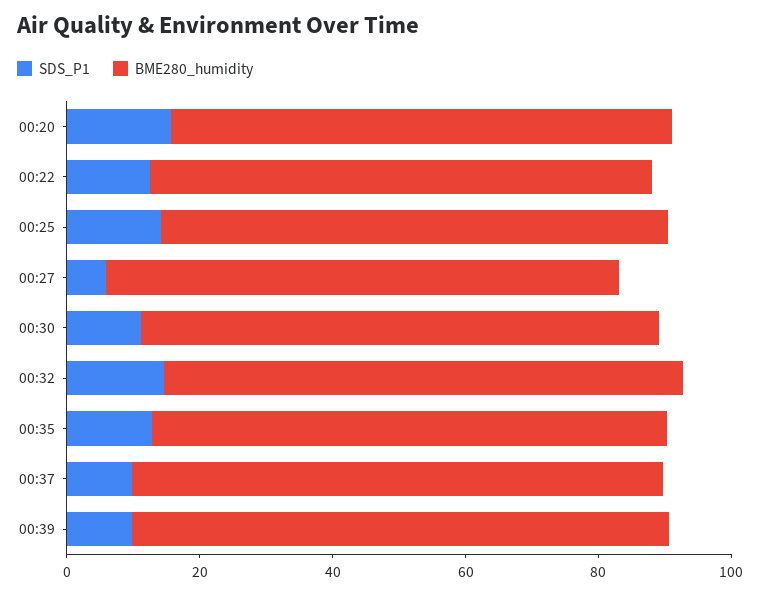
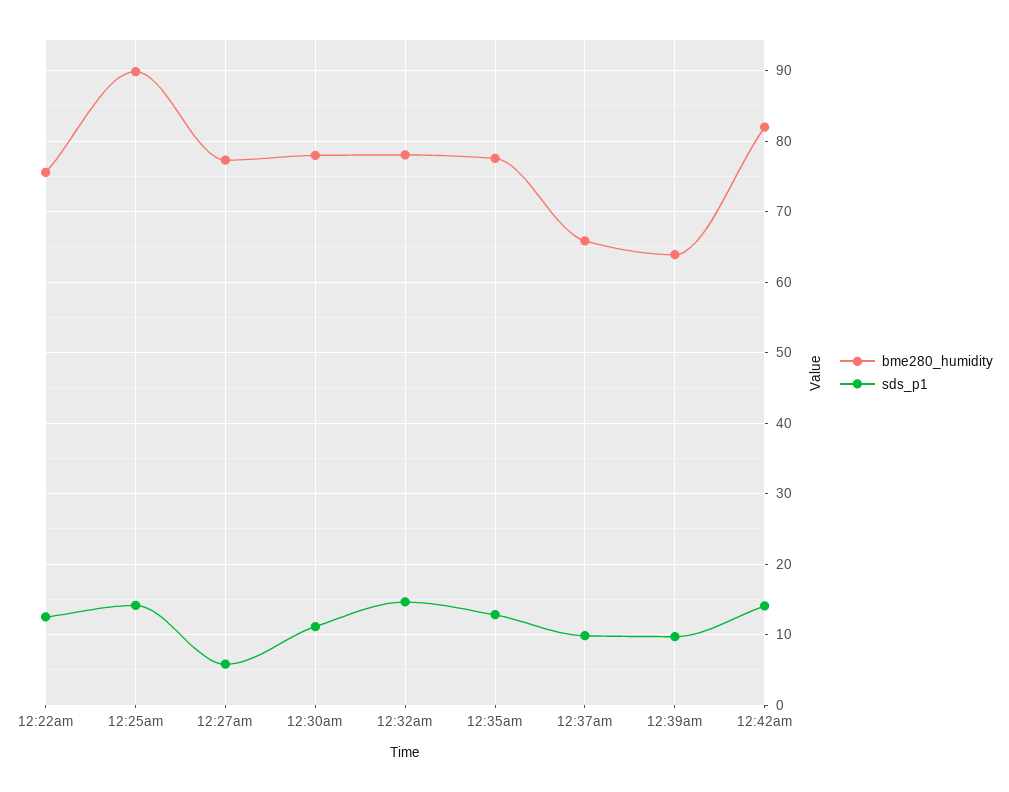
SDS_P1, 00:20: 15 -> none
BME280_humidity, 00:20: 75 -> none
BME280_humidity, 00:25: 75 -> 90
BME280_humidity, 00:37: 80 -> 66
BME280_humidity, 00:39: 80 -> 64
BME280_humidity, 12:42am: none -> 82
SDS_P1, 12:42am: none -> 14

